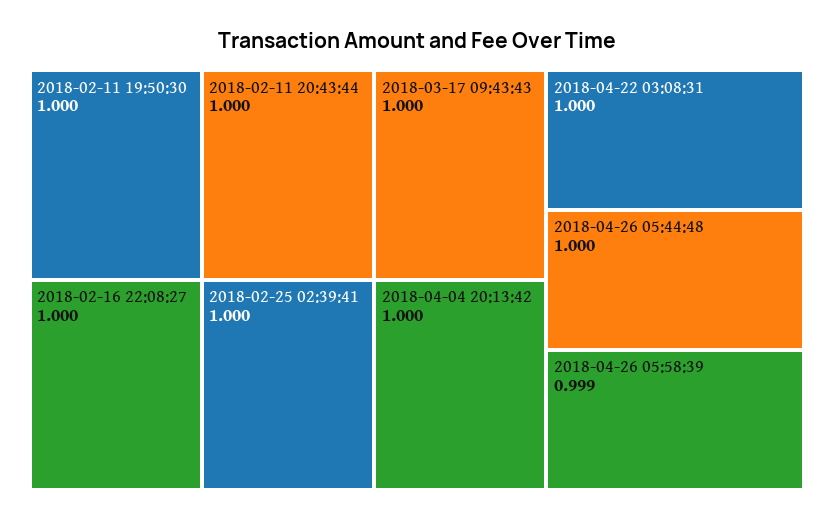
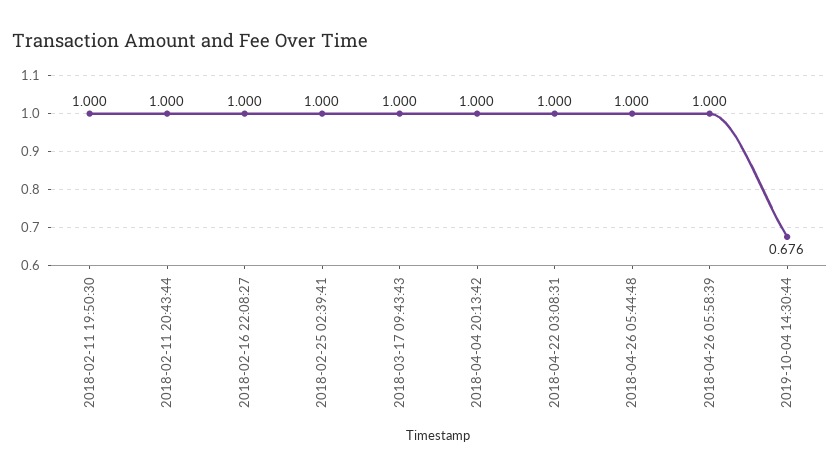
2018-04-26 05:58:39: 0.999 -> 1
2019-10-04 14:30:44: none -> 0.676

